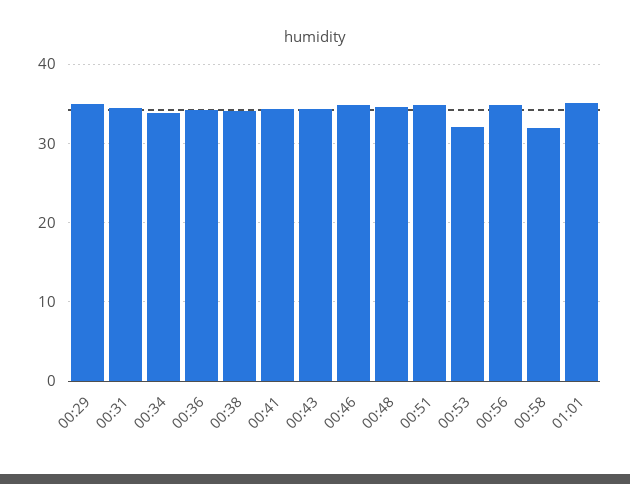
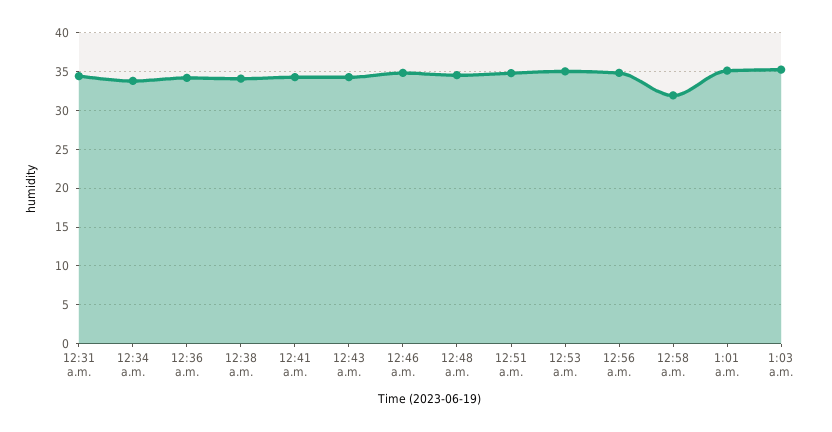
00:29: 35 -> none
00:53: 32 -> 35
1:03 a.m.: none -> 35

